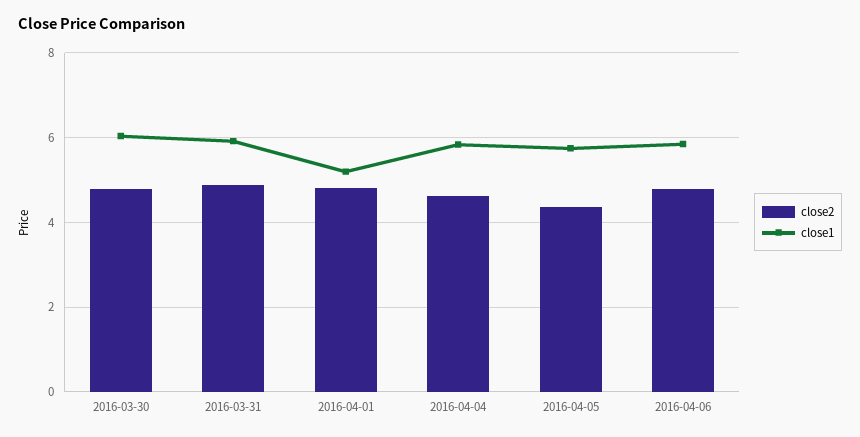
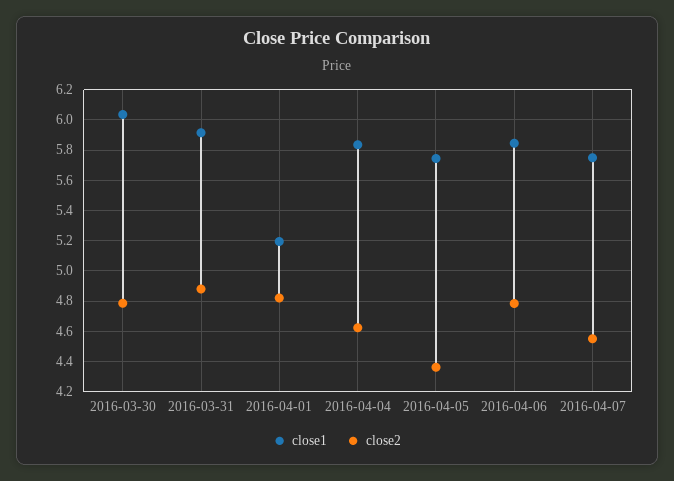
close1, 2016-04-07: none -> 5.75
close2, 2016-04-07: none -> 4.55

